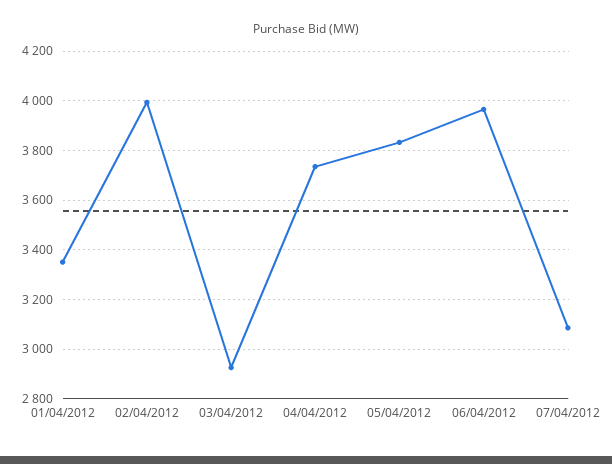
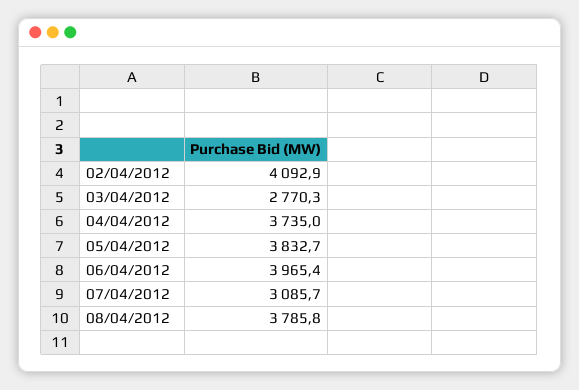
01/04/2012: 3350 -> none
02/04/2012: 4000 -> 4092.9
03/04/2012: 2925 -> 2770.3
08/04/2012: none -> 3785.8

